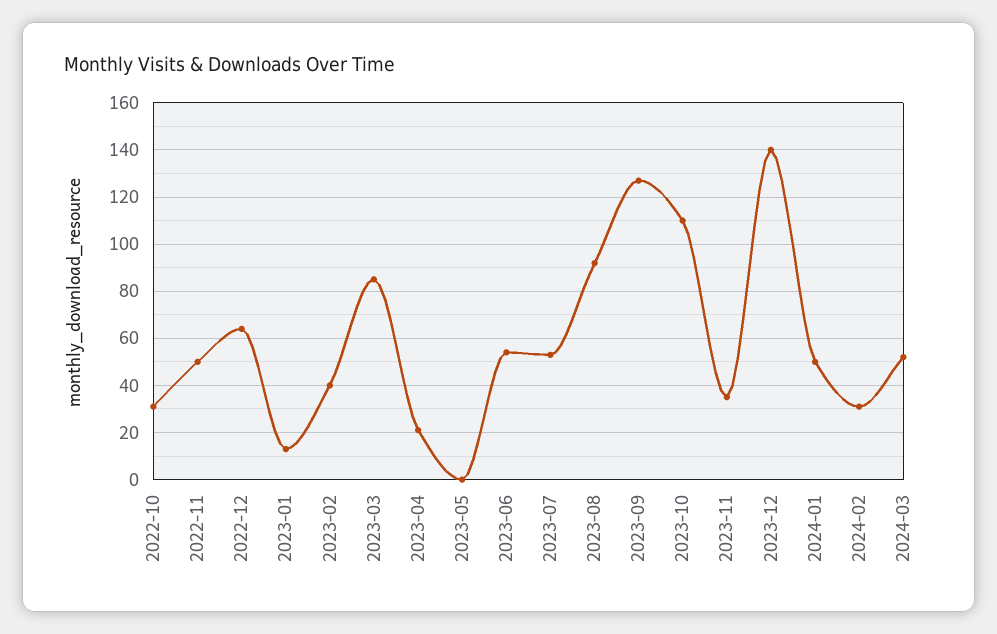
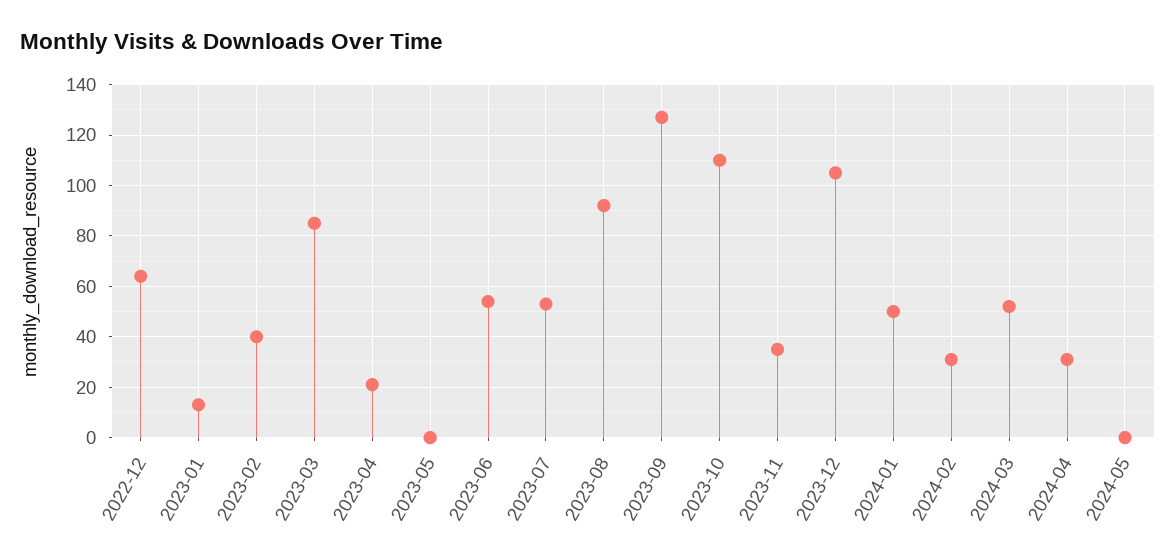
2022-10: 30 -> none
2022-11: 50 -> none
2023-12: 140 -> 105
2024-04: none -> 30
2024-05: none -> 0

